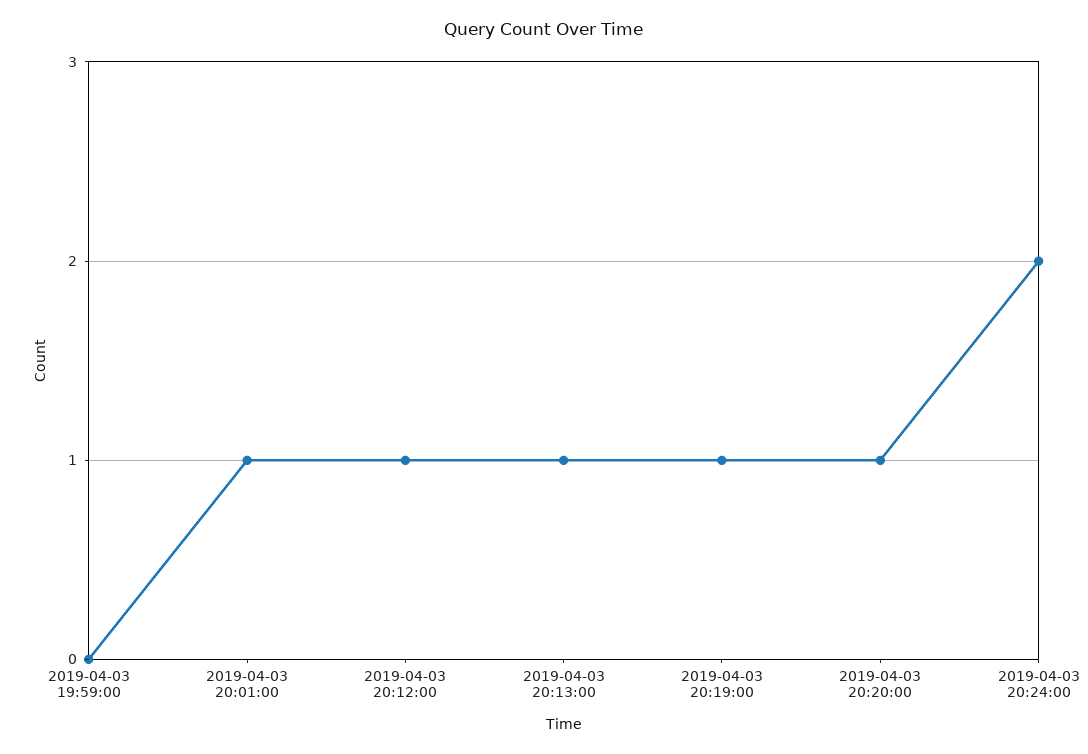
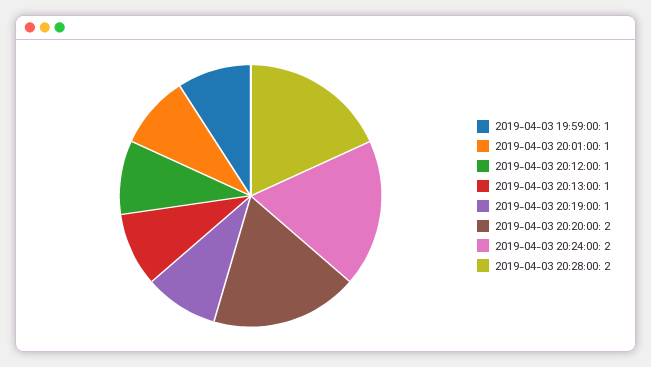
2019-04-03 19:59:00: 0 -> 1
2019-04-03 20:20:00: 1 -> 2
2019-04-03 20:28:00: none -> 2

